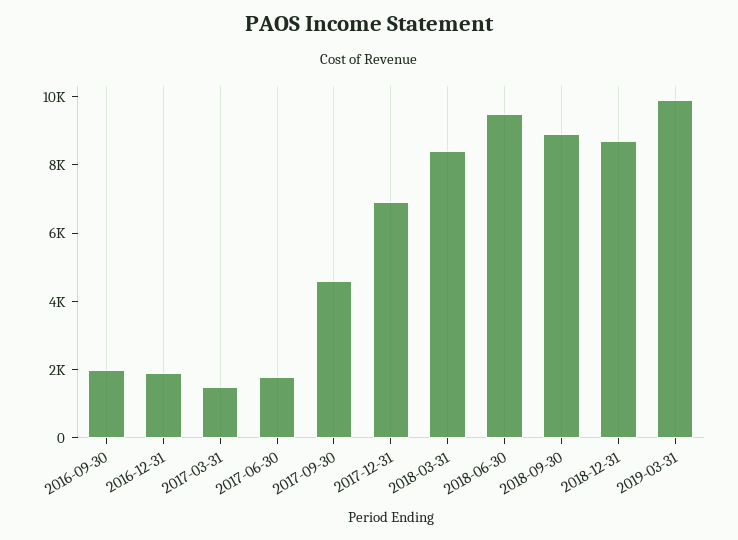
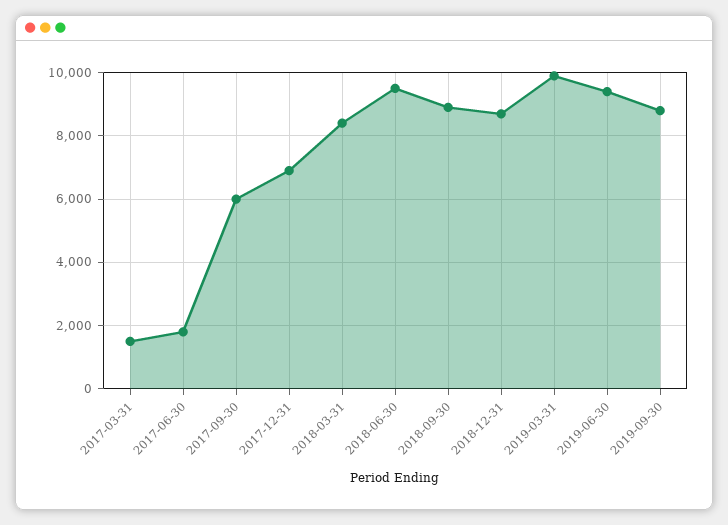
2016-09-30: 2000 -> none
2016-12-31: 2000 -> none
2017-09-30: 4500 -> 6000
2019-06-30: none -> 9400
2019-09-30: none -> 8800

